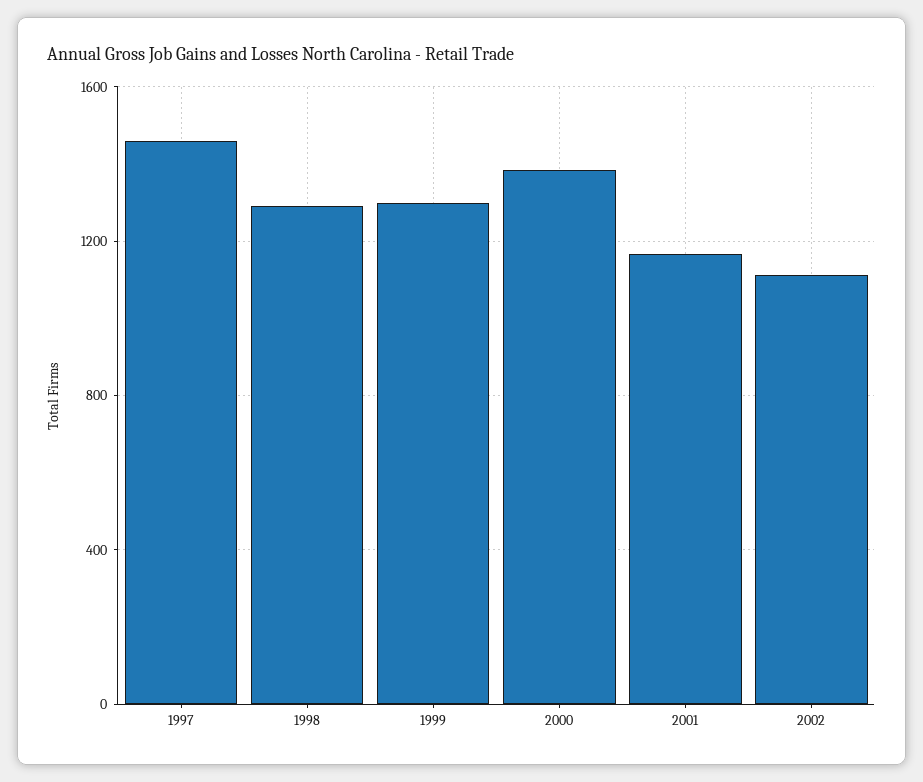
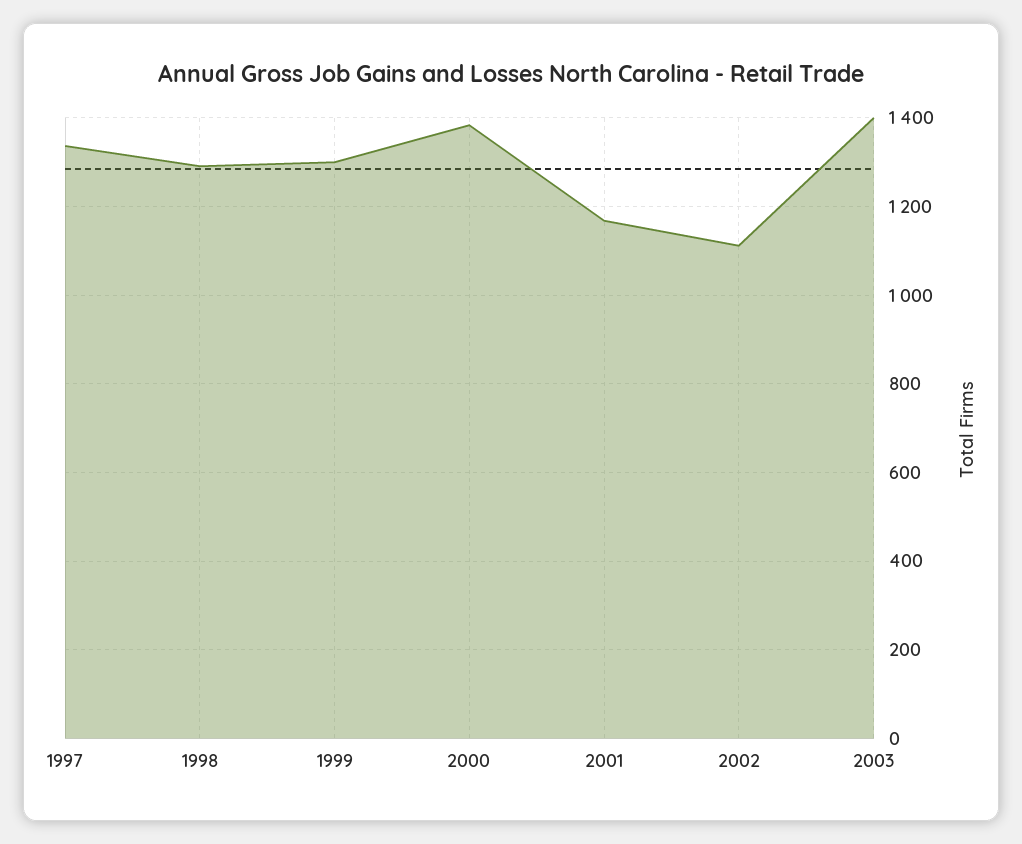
1997: 1450 -> 1340
2003: none -> 1400

